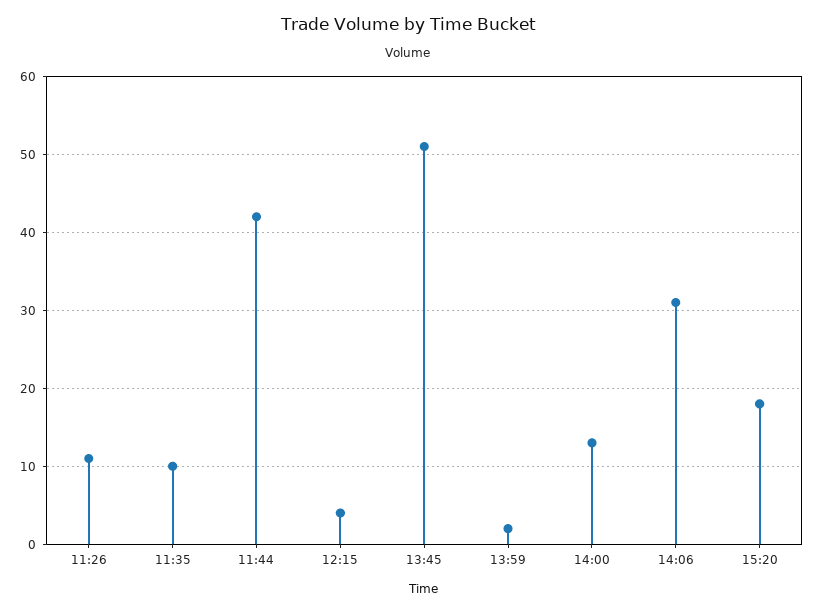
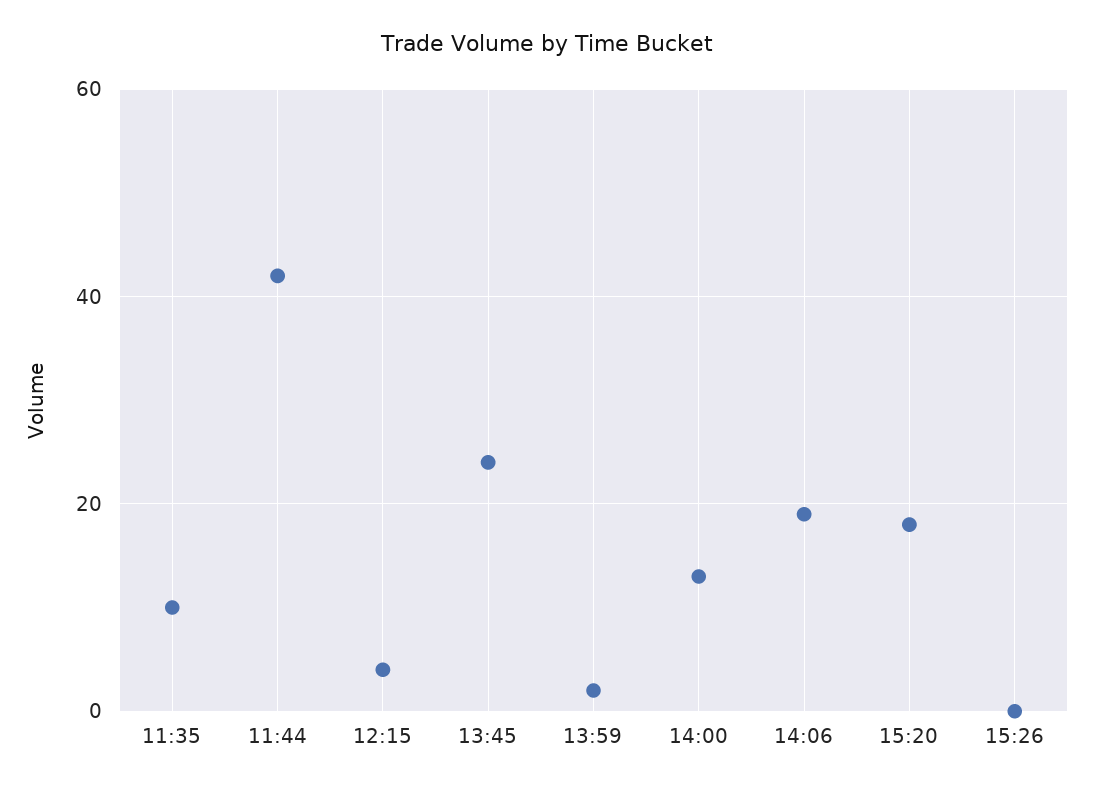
11:26: 11 -> none
13:45: 51 -> 25
14:06: 31 -> 20
15:26: none -> 0

